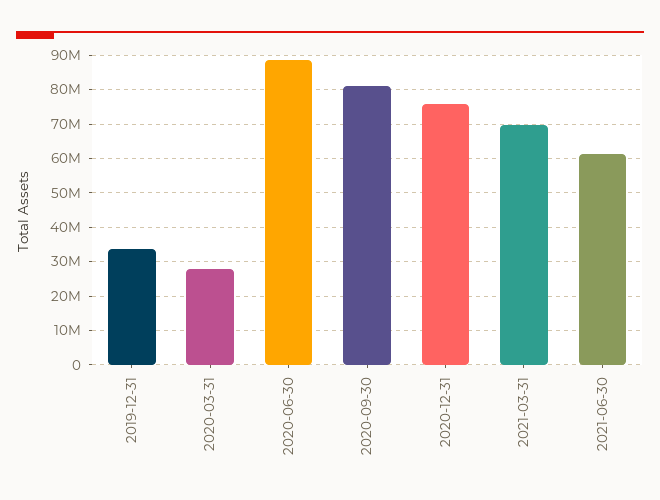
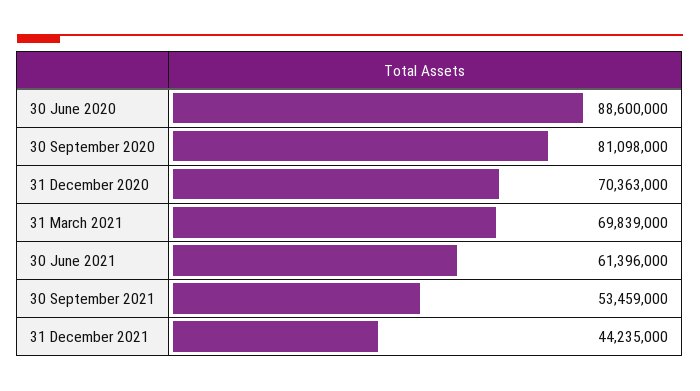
2019-12-31: 34000000 -> none
2020-03-31: 28000000 -> none
2020-12-31: 76000000 -> 70363000
30 September 2021: none -> 53459000
31 December 2021: none -> 44235000

